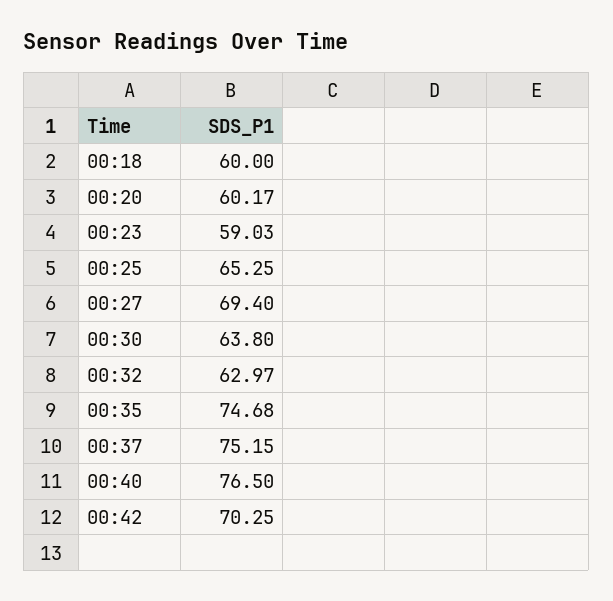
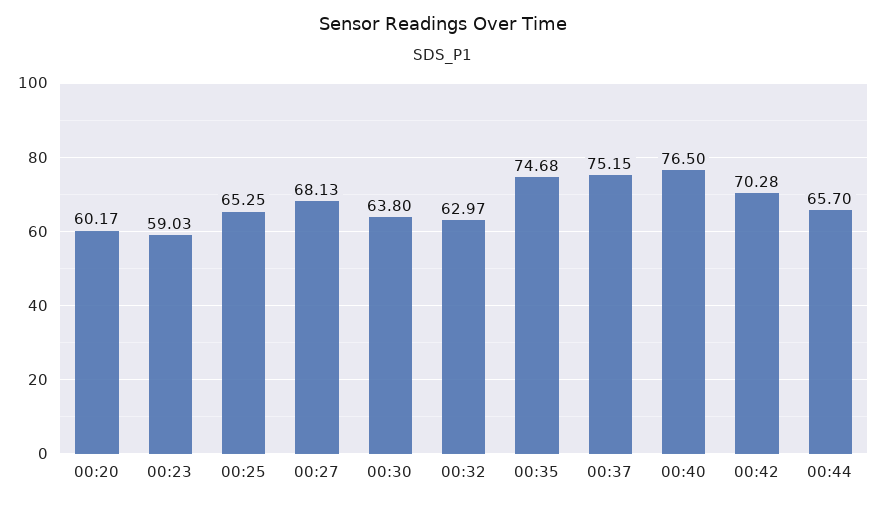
00:18: 60 -> none
00:27: 69.4 -> 68.13
00:42: 70.25 -> 70.28
00:44: none -> 65.7

